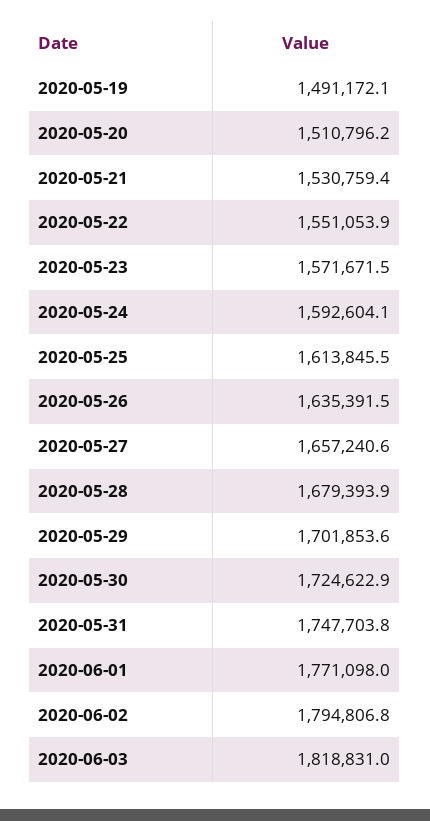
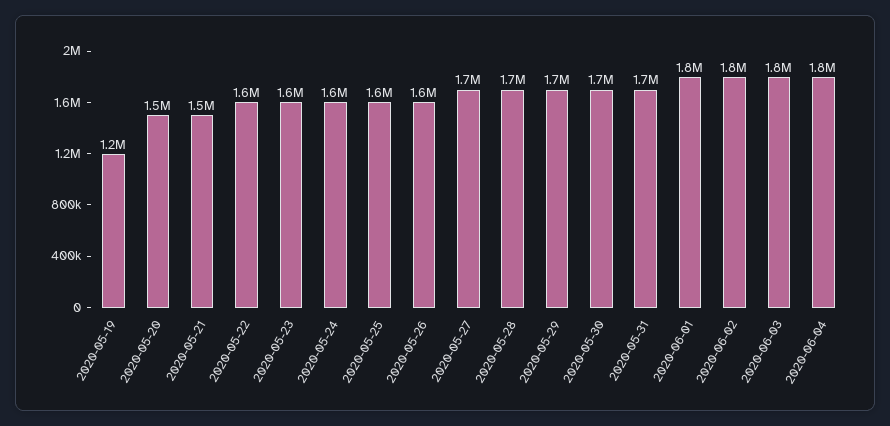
2020-05-19: 1491172.1 -> 1200000
2020-06-04: none -> 1800000

